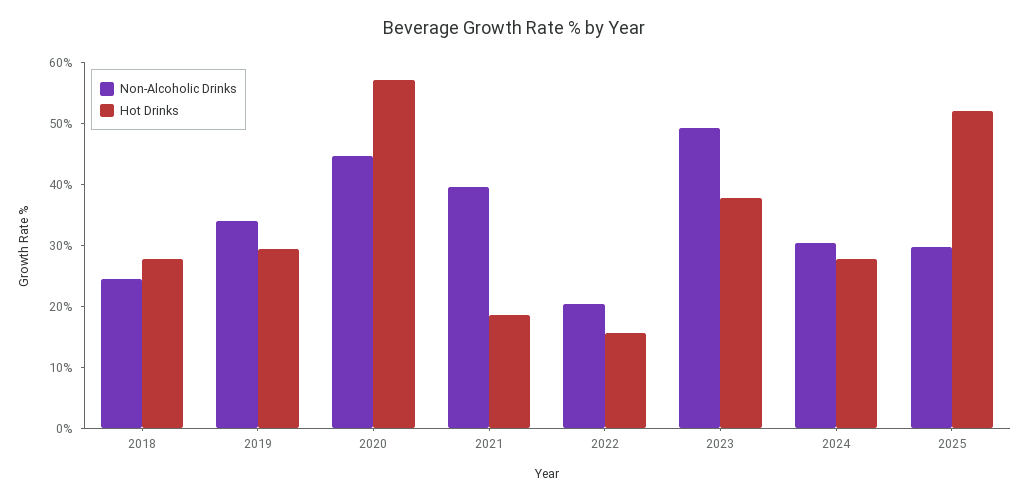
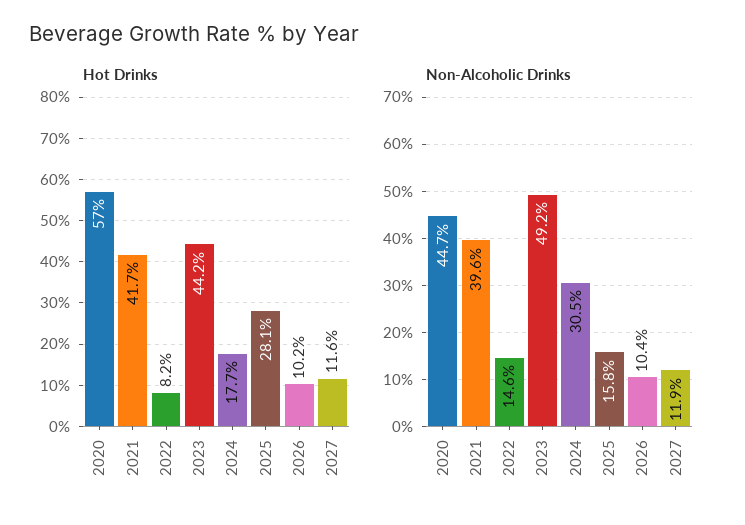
Non-Alcoholic Drinks, 2018: 24 -> none
Hot Drinks, 2018: 28 -> none
Non-Alcoholic Drinks, 2019: 34 -> none
Hot Drinks, 2019: 30 -> none
Hot Drinks, 2021: 18 -> 41.7
Non-Alcoholic Drinks, 2022: 20 -> 14.6
Hot Drinks, 2022: 16 -> 8.2
Hot Drinks, 2023: 38 -> 44.2
Hot Drinks, 2024: 28 -> 17.7
Non-Alcoholic Drinks, 2025: 30 -> 15.8
Hot Drinks, 2025: 52 -> 28.1
Hot Drinks, 2026: none -> 10.2
Hot Drinks, 2027: none -> 11.6
Non-Alcoholic Drinks, 2026: none -> 10.4
Non-Alcoholic Drinks, 2027: none -> 11.9

